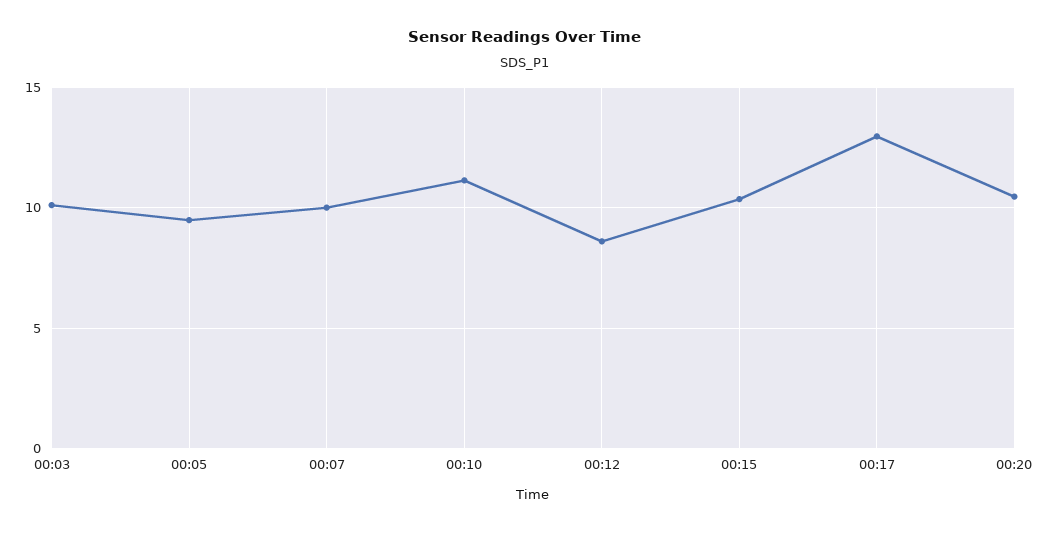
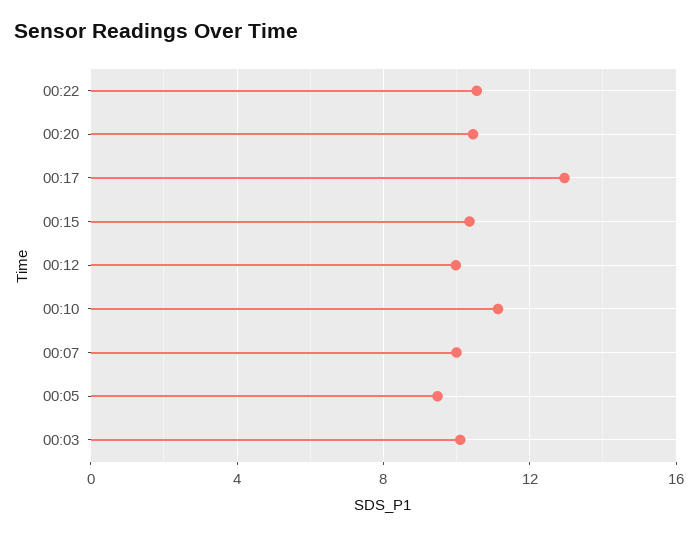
00:12: 8.5 -> 10
00:22: none -> 10.5

